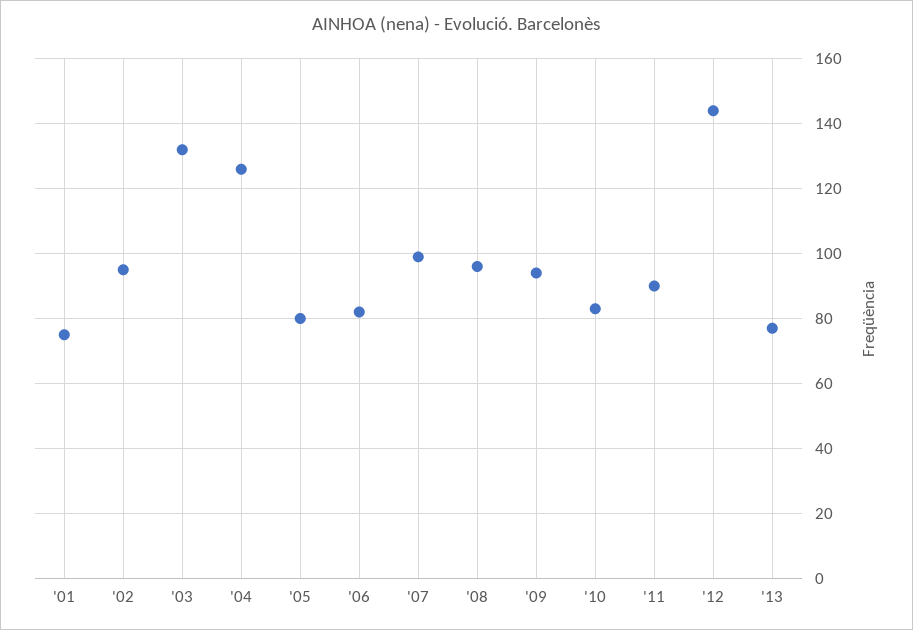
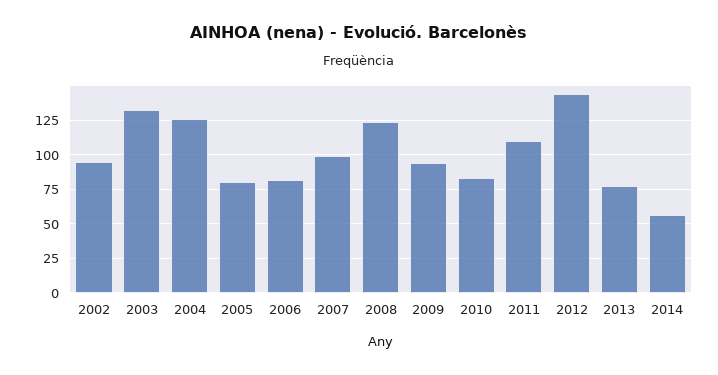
'01: 75 -> none
'08: 95 -> 125
'11: 90 -> 110
2014: none -> 55

